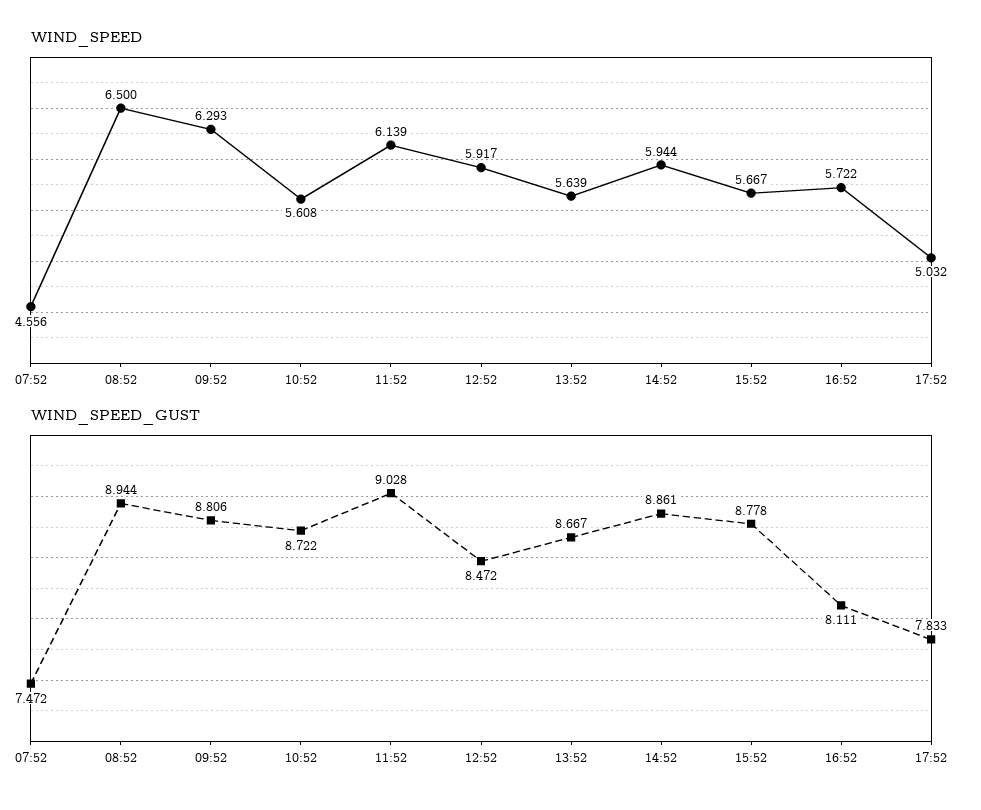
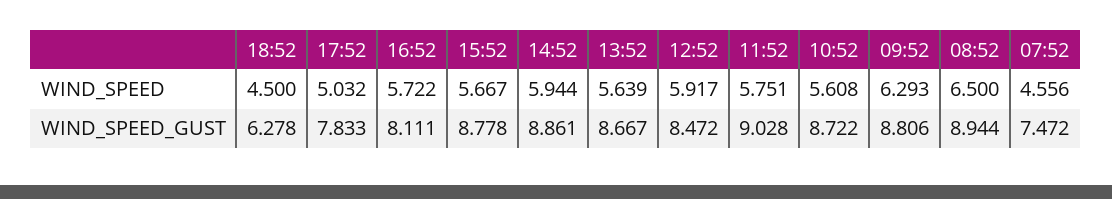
WIND_SPEED, 11:52: 6.139 -> 5.751
WIND_SPEED, 18:52: none -> 4.5
WIND_SPEED_GUST, 18:52: none -> 6.278

